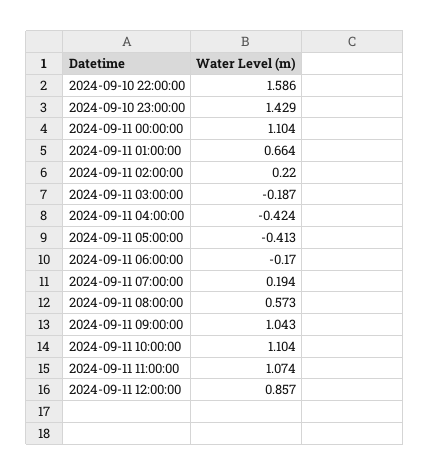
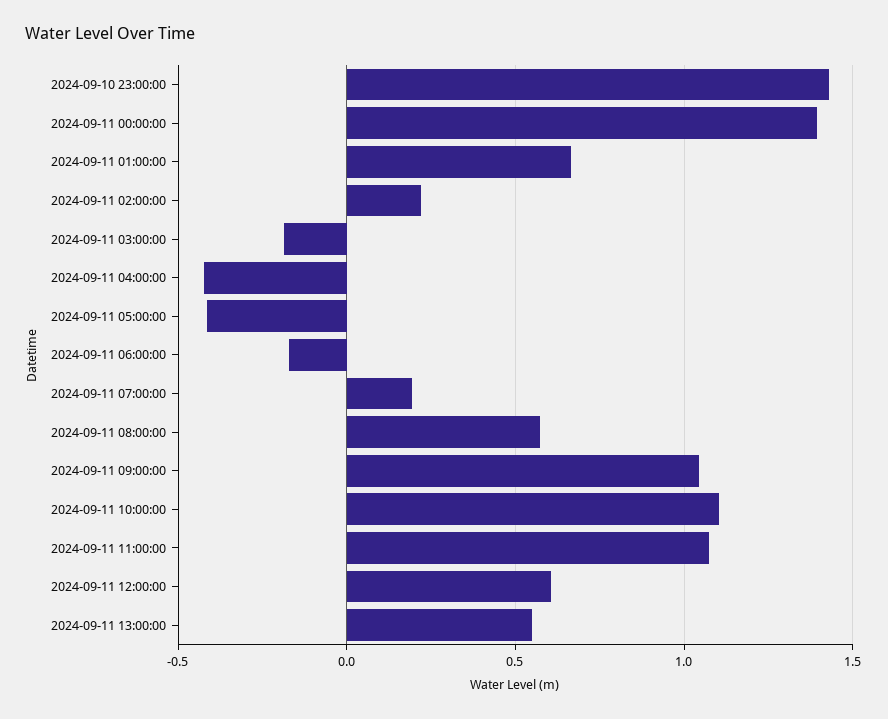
2024-09-10 22:00:00: 1.586 -> none
2024-09-11 00:00:00: 1.104 -> 1.4
2024-09-11 12:00:00: 0.857 -> 0.6
2024-09-11 13:00:00: none -> 0.55

